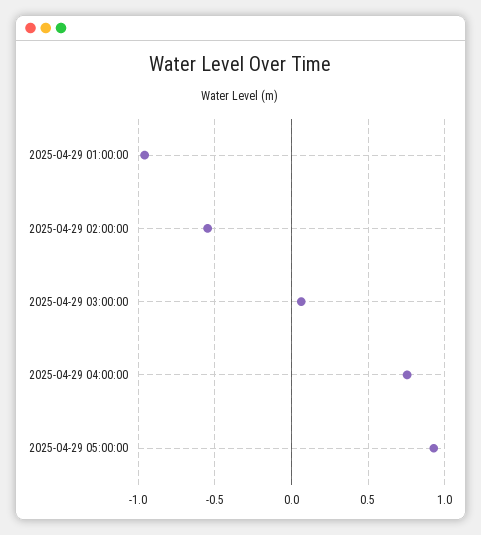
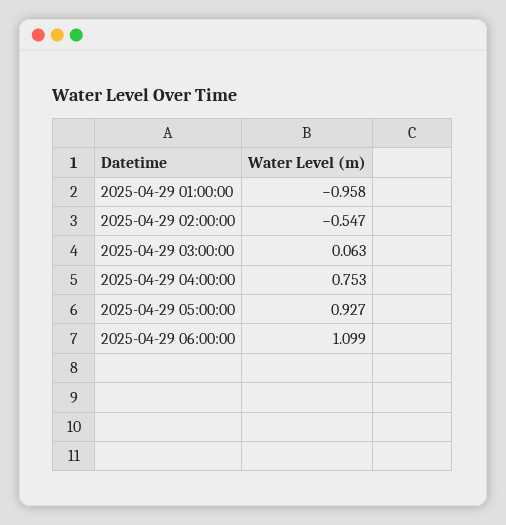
2025-04-29 06:00:00: none -> 1.099

